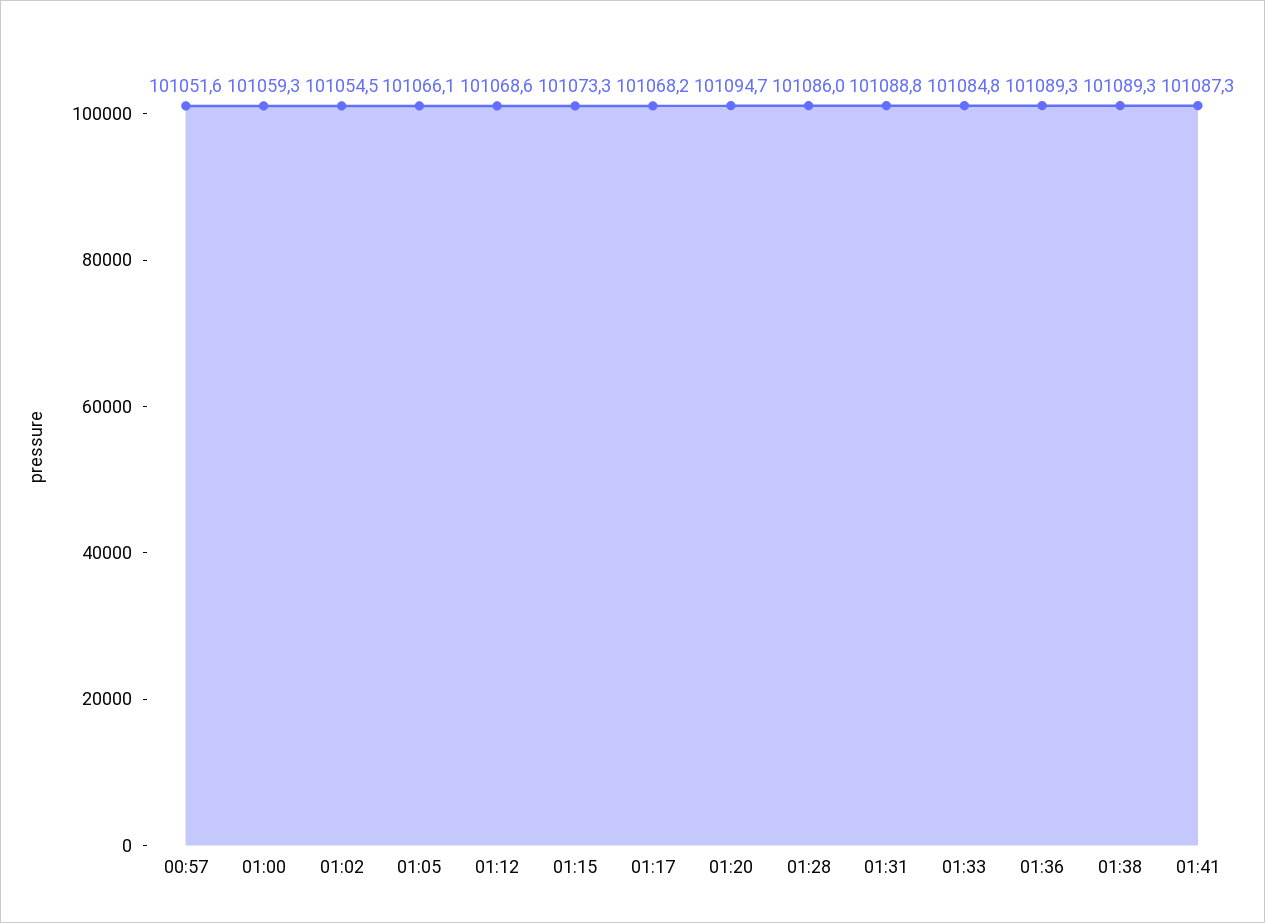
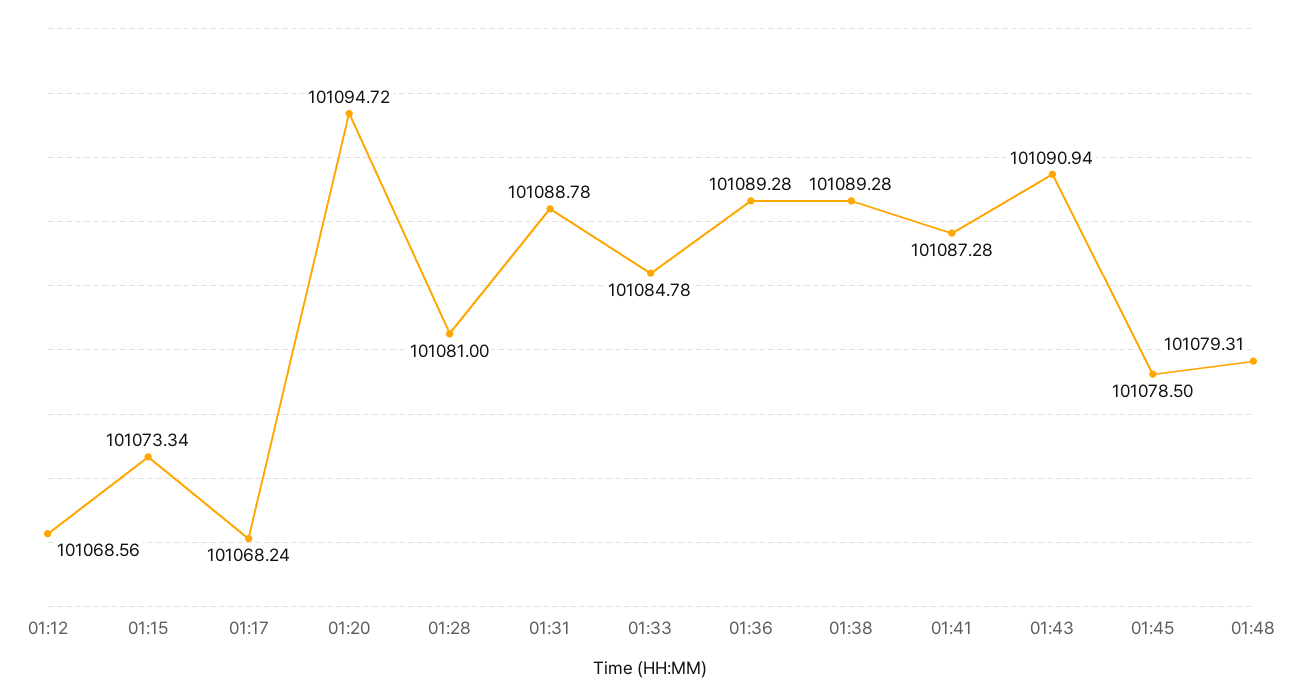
00:57: 101051.6 -> none
01:00: 101059.3 -> none
01:02: 101054.5 -> none
01:05: 101066.1 -> none
01:28: 101086 -> 101081
01:43: none -> 101090.94
01:45: none -> 101078.5
01:48: none -> 101079.31

